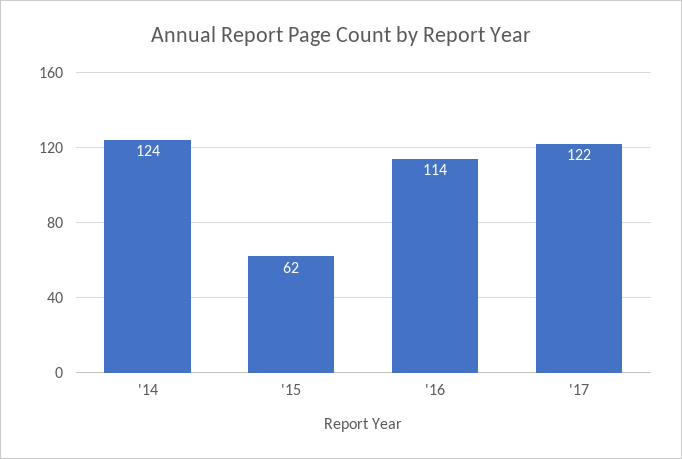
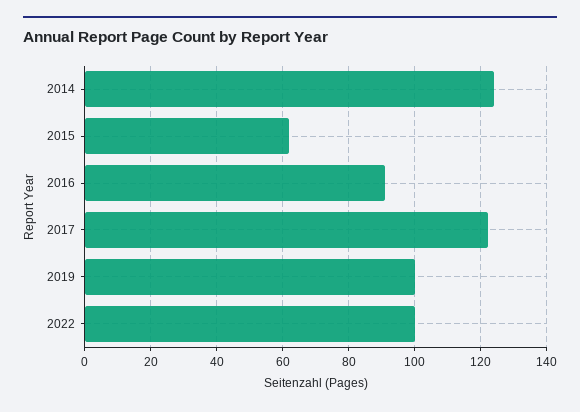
'16: 114 -> 90
2019: none -> 100
2022: none -> 100

